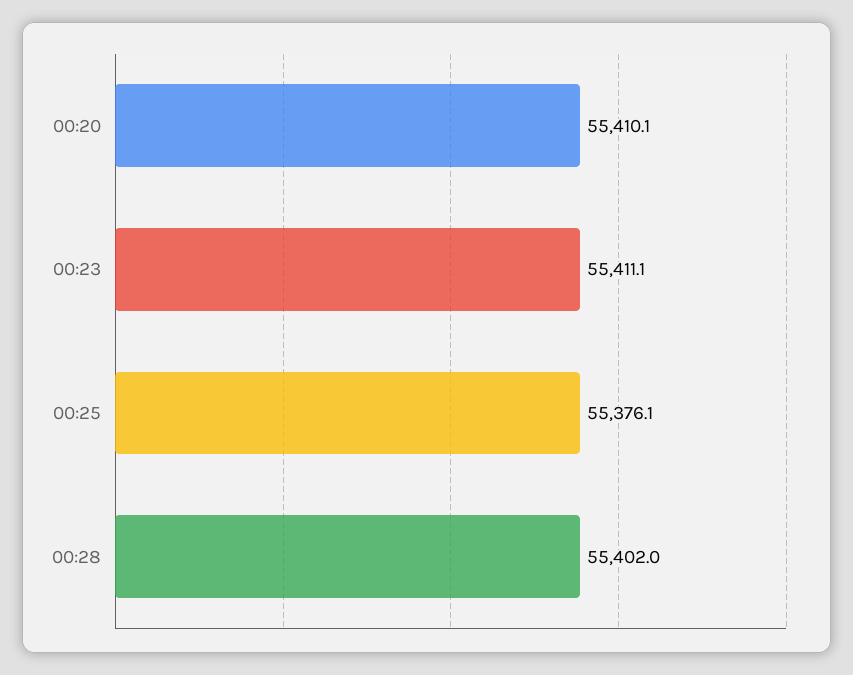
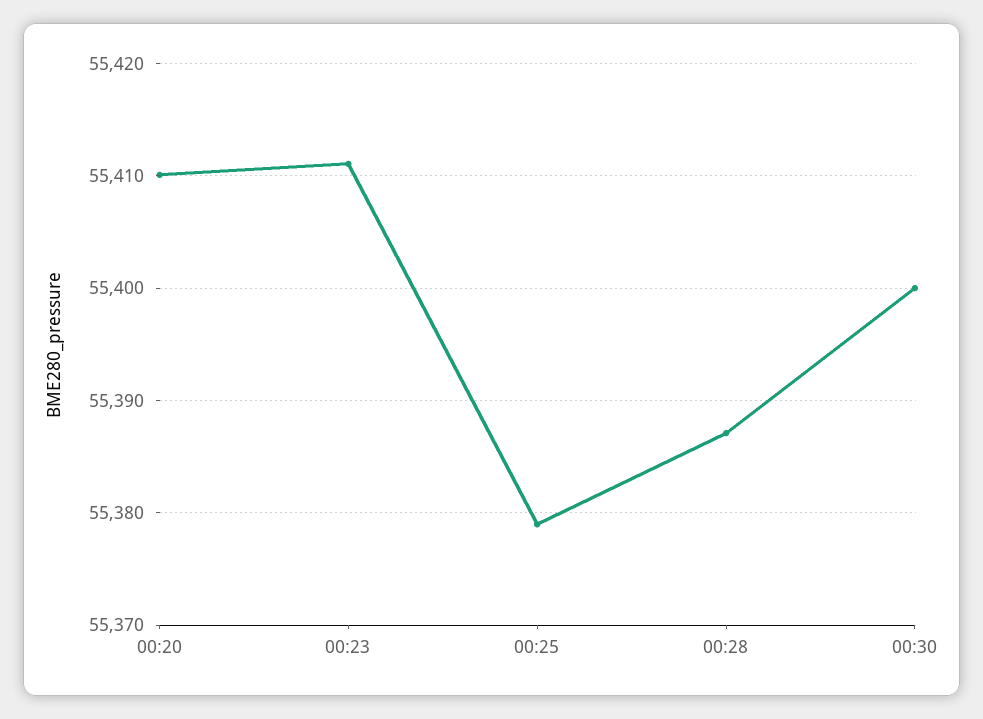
00:25: 55376.1 -> 55379
00:28: 55402 -> 55387
00:30: none -> 55400

